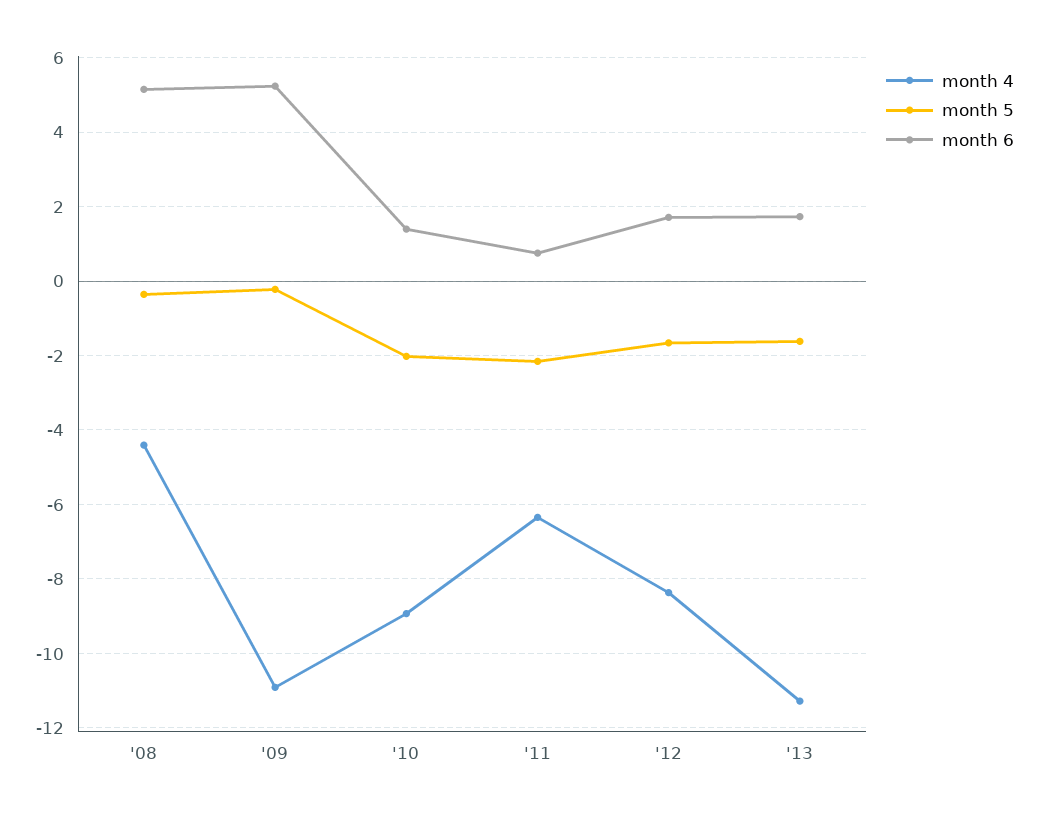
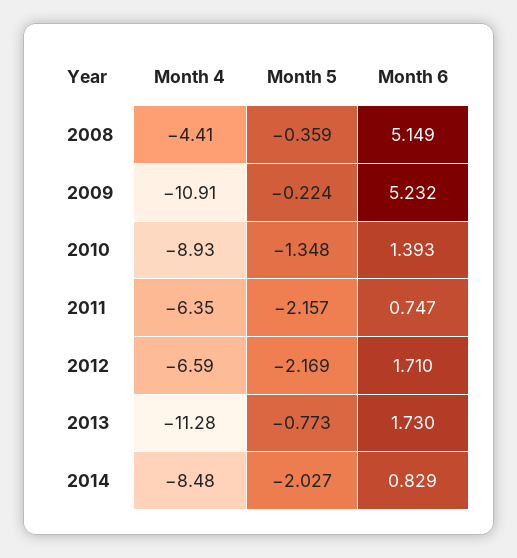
month 5, '10: -2 -> -1.348
month 4, '12: -8.4 -> -6.59
month 5, '12: -1.6 -> -2.169
month 5, '13: -1.6 -> -0.773
month 4, 2014: none -> -8.48
month 5, 2014: none -> -2.027
month 6, 2014: none -> 0.829

